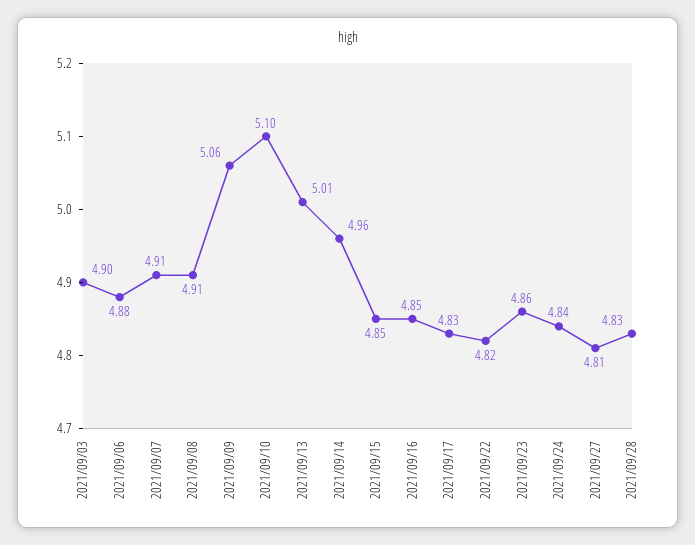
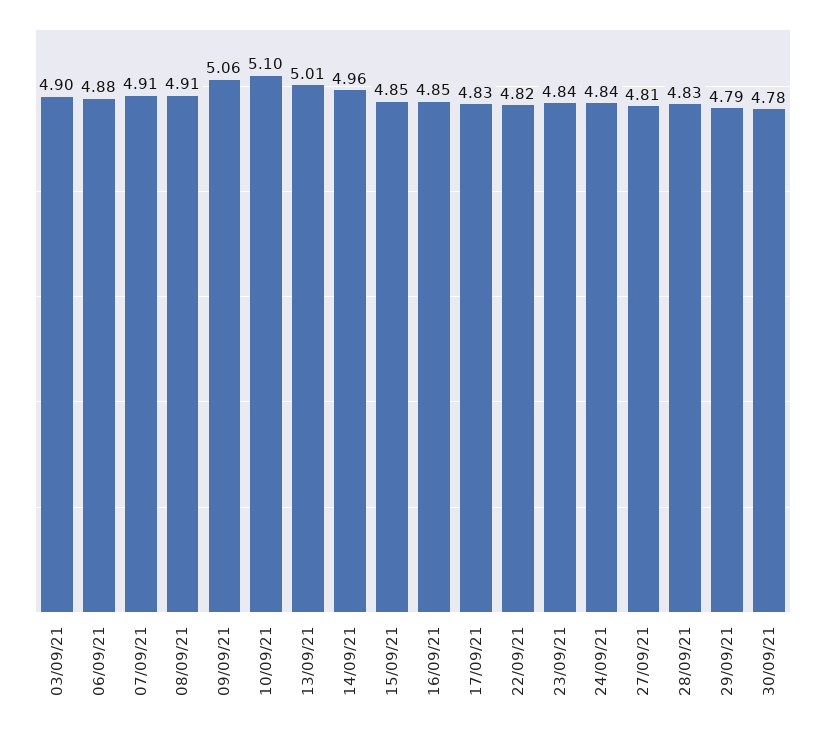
2021/09/23: 4.86 -> 4.84
29/09/21: none -> 4.79
30/09/21: none -> 4.78

